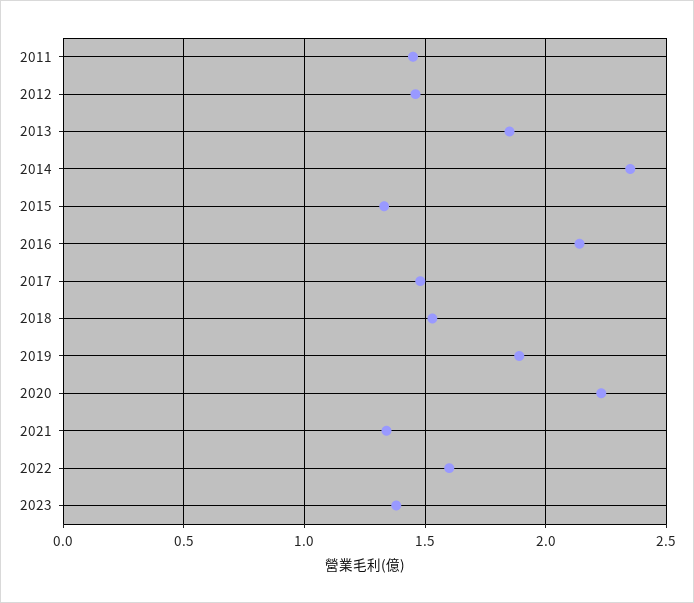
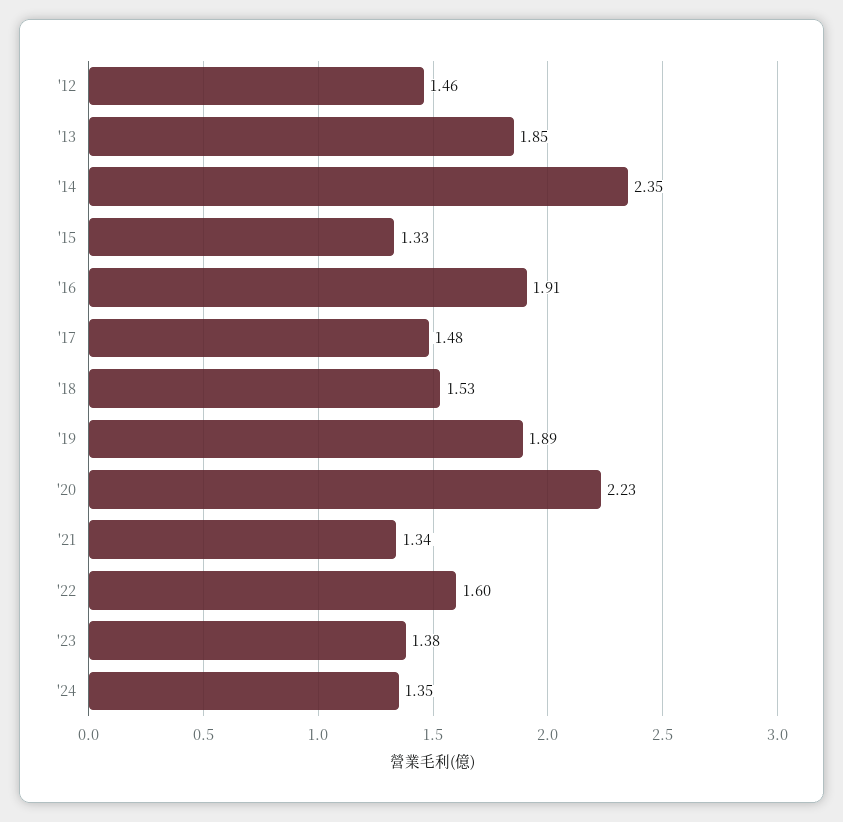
2011: 1.45 -> none
2016: 2.15 -> 1.91
'24: none -> 1.35

